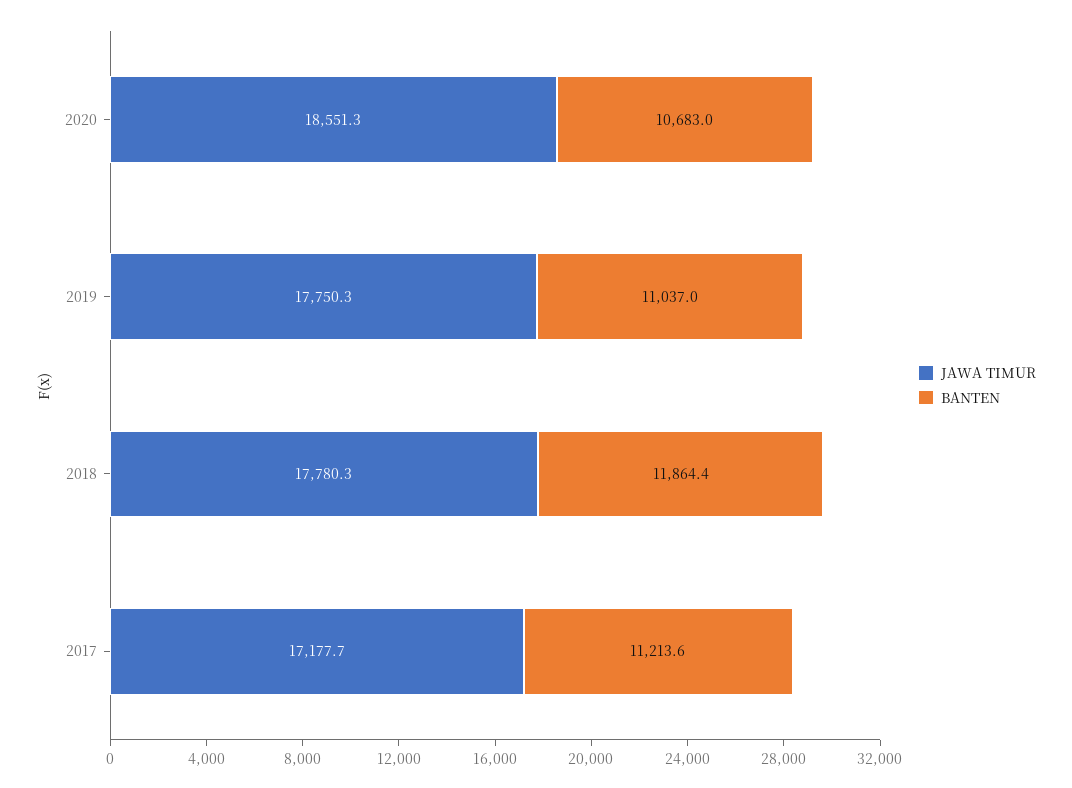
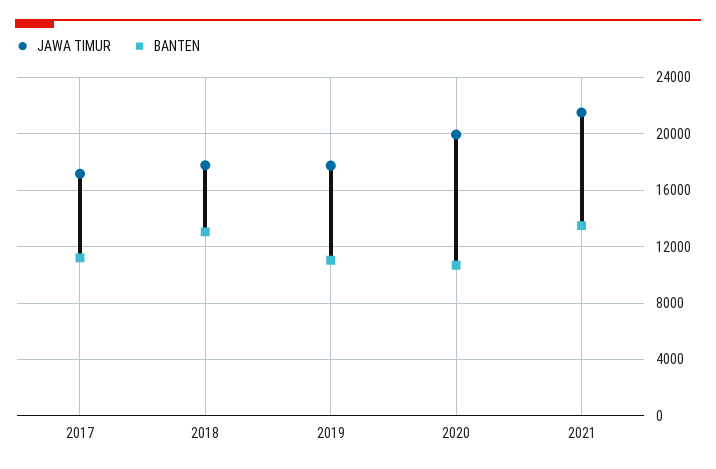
JAWA TIMUR, 2020: 18551.3 -> 20000
BANTEN, 2018: 11864.4 -> 13000
JAWA TIMUR, 2021: none -> 21500
BANTEN, 2021: none -> 13500

